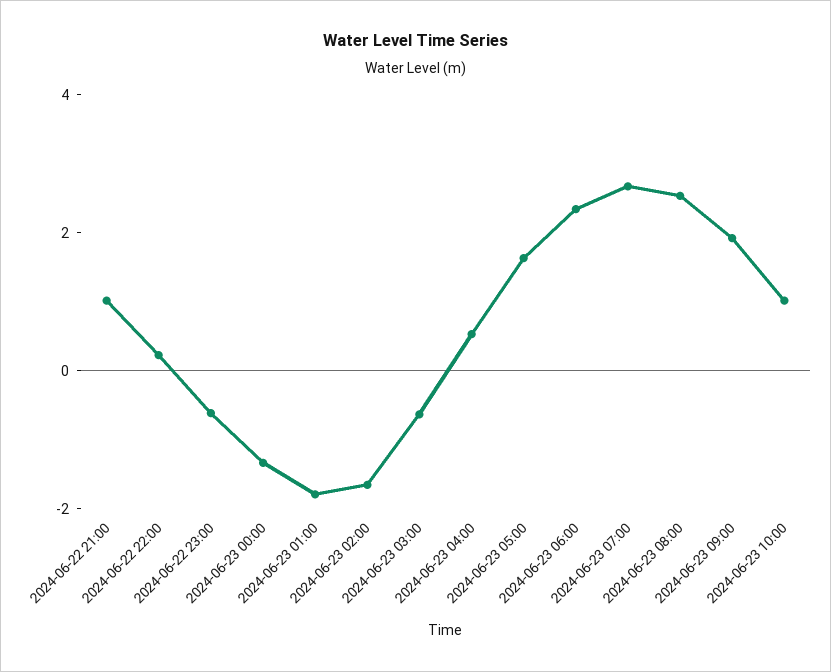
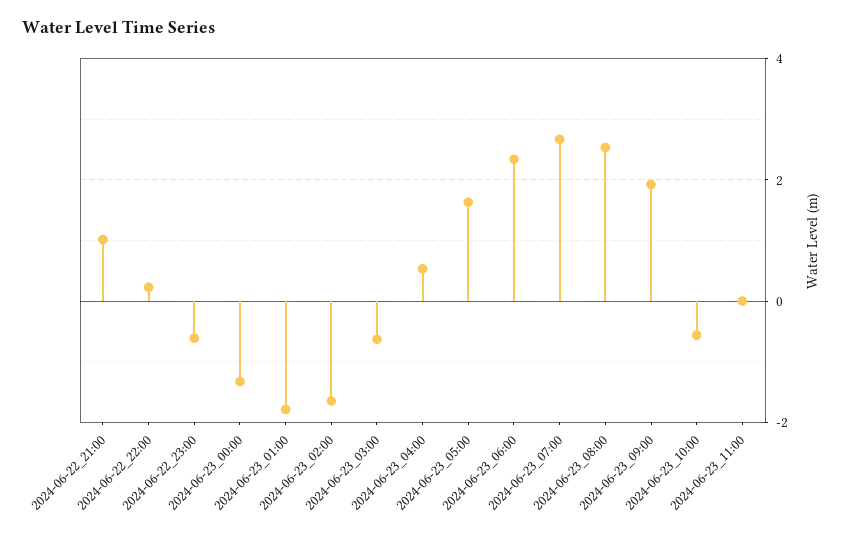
2024-06-23 10:00: 1 -> -0.6
2024-06-23_11:00: none -> 0

